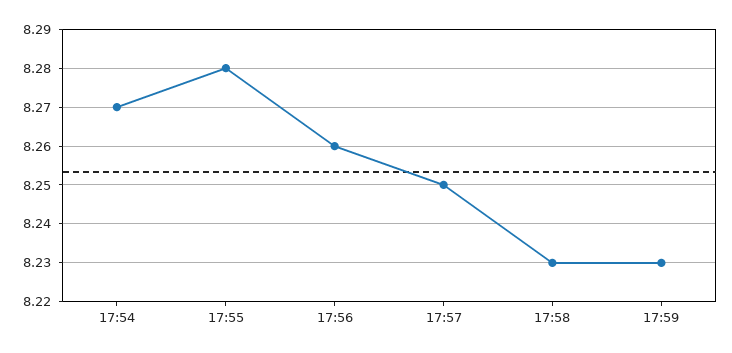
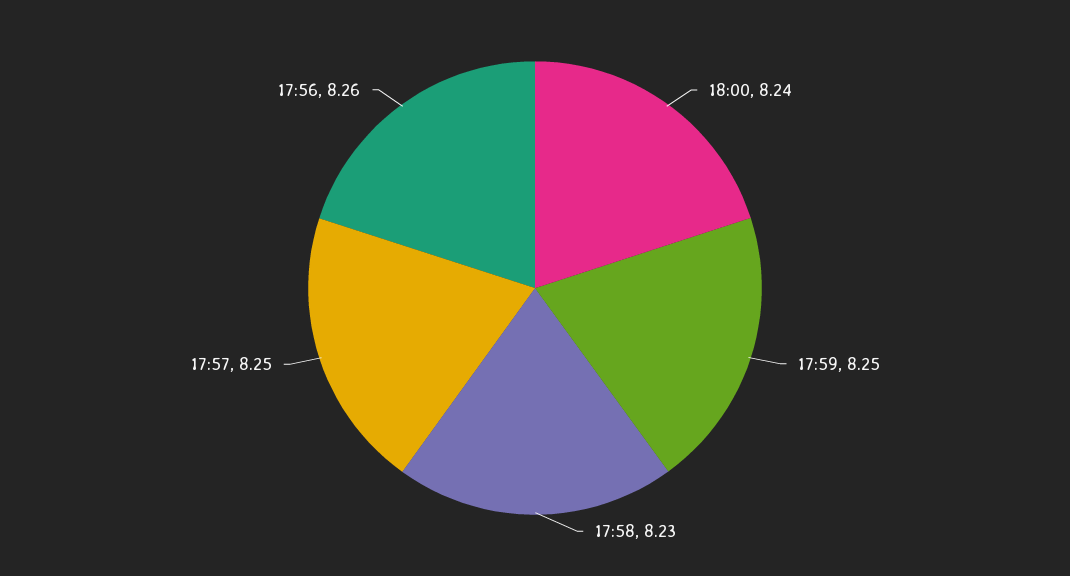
17:54: 8.27 -> none
17:55: 8.28 -> none
17:59: 8.23 -> 8.25
18:00: none -> 8.24

